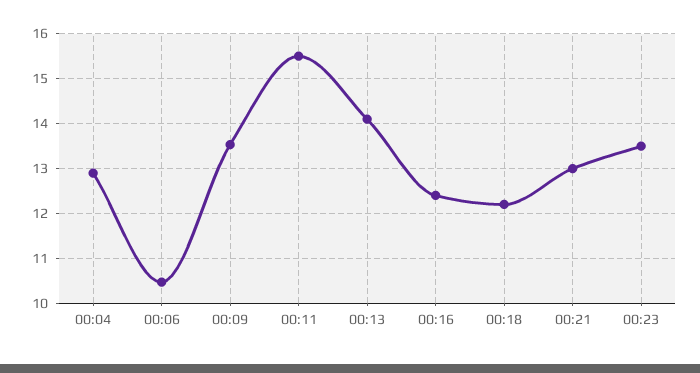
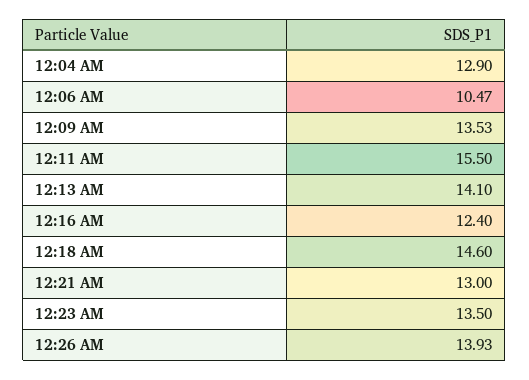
00:18: 12.2 -> 14.6
12:26 AM: none -> 13.93

